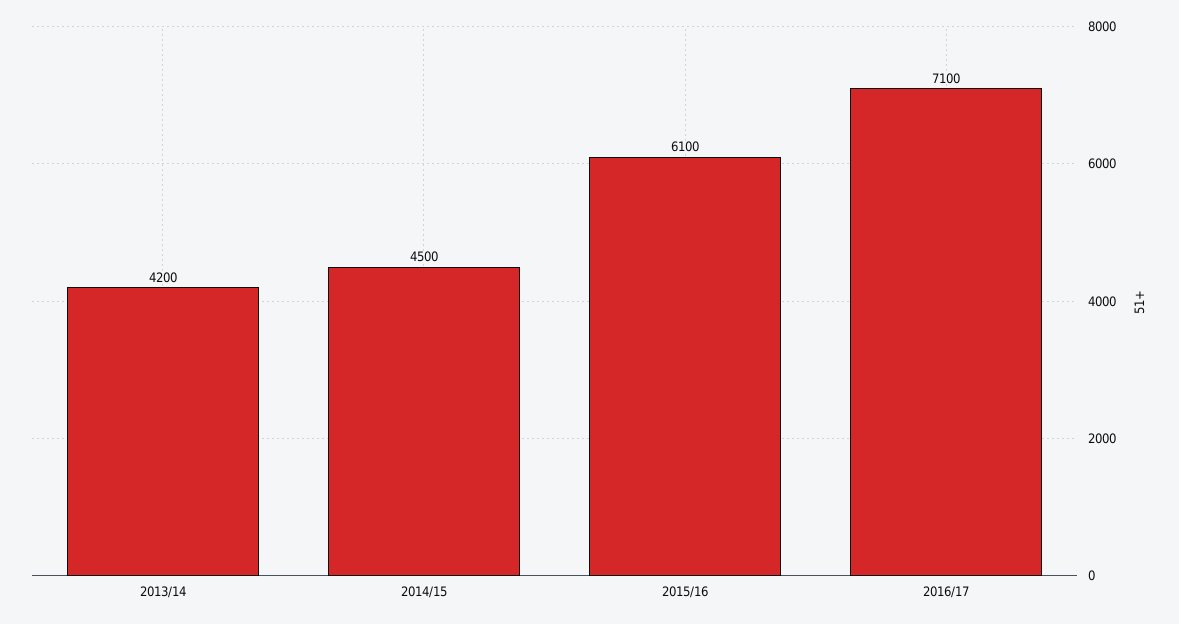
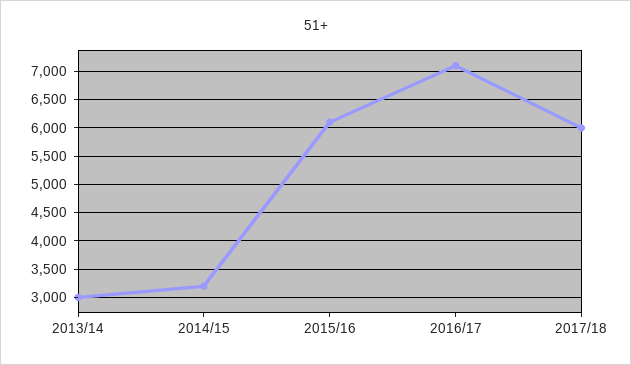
2013/14: 4200 -> 3000
2014/15: 4500 -> 3250
2017/18: none -> 6000

